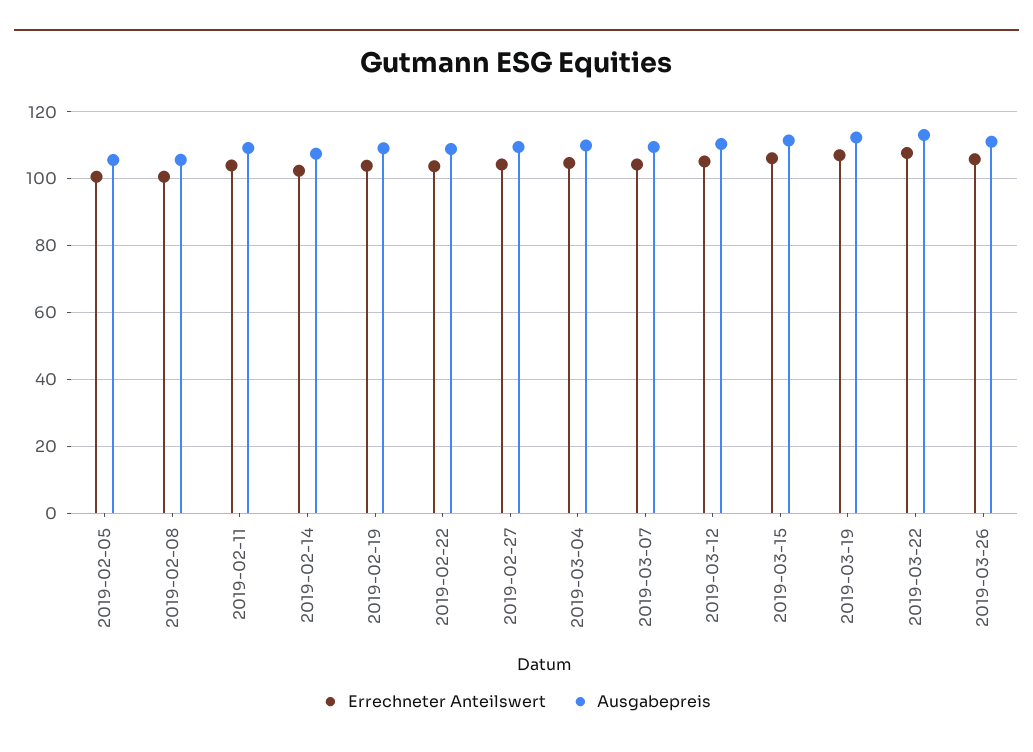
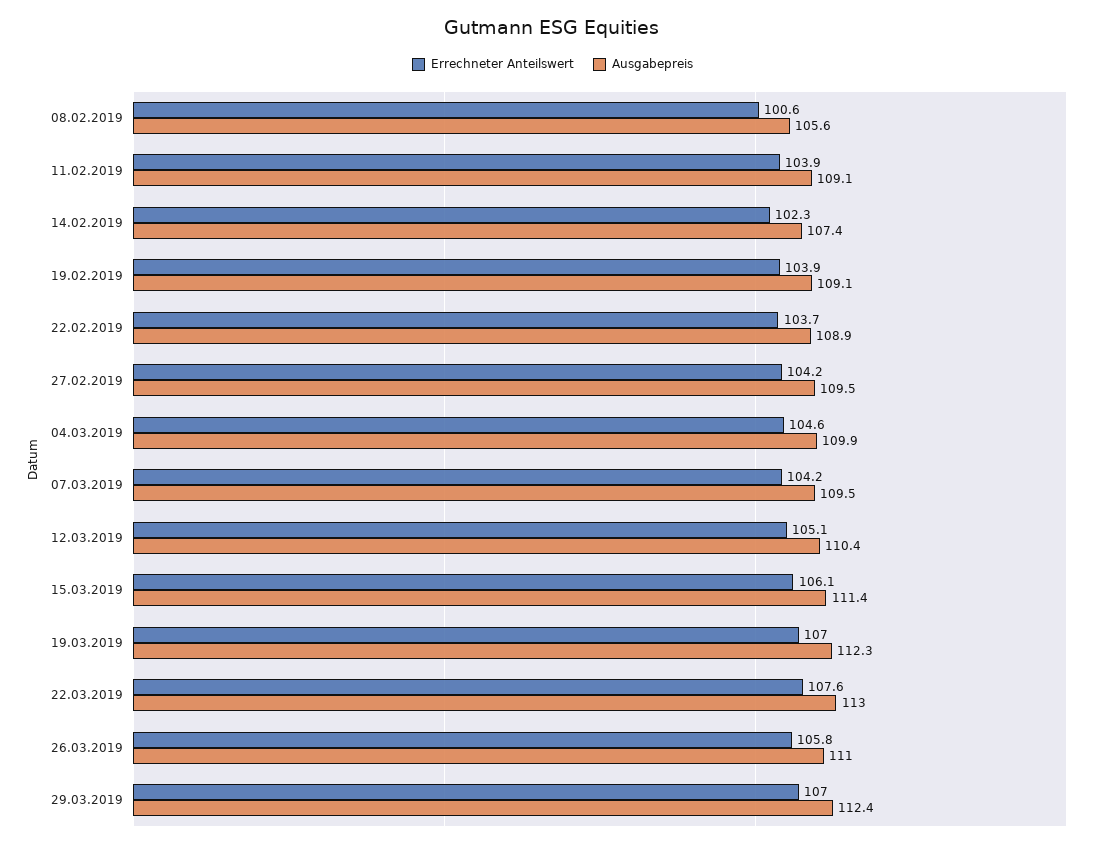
Errechneter Anteilswert, 2019-02-05: 100 -> none
Ausgabepreis, 2019-02-05: 106 -> none
Errechneter Anteilswert, 29.03.2019: none -> 107
Ausgabepreis, 29.03.2019: none -> 112.4

